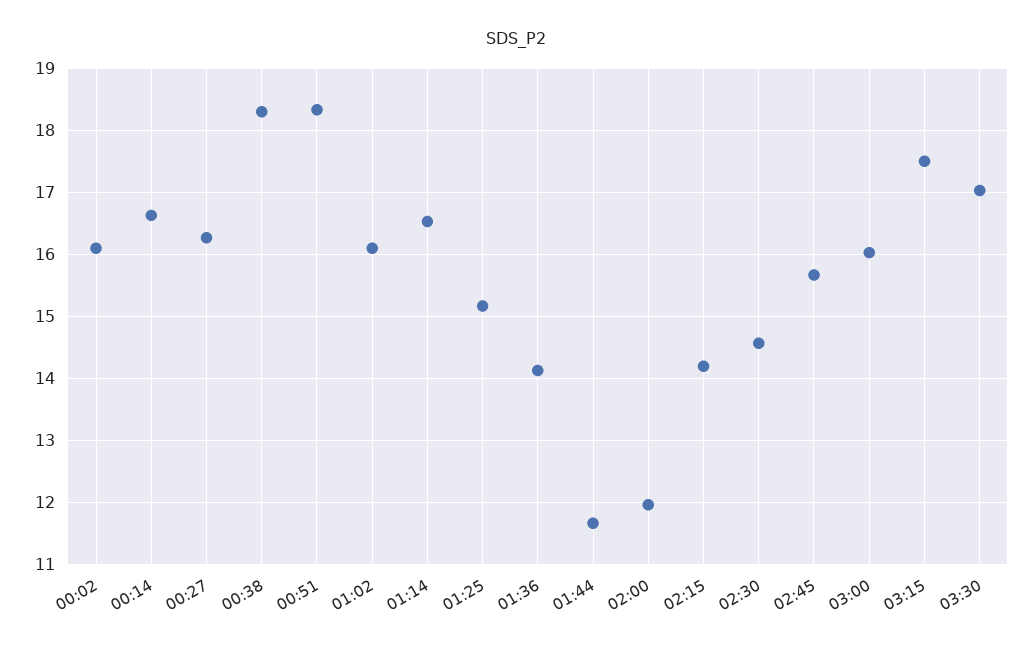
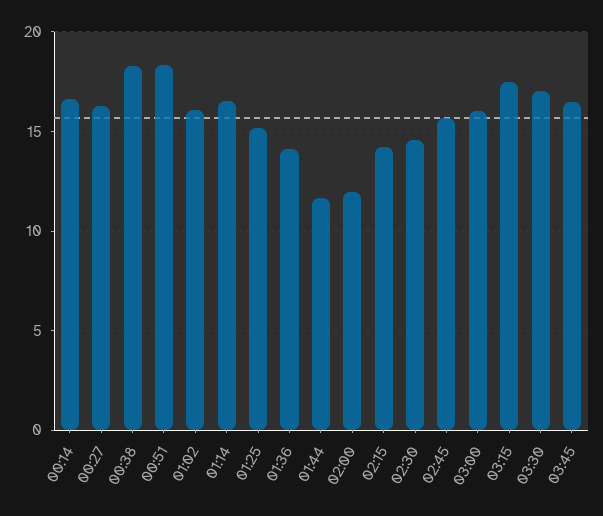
00:02: 16.1 -> none
03:45: none -> 16.5

